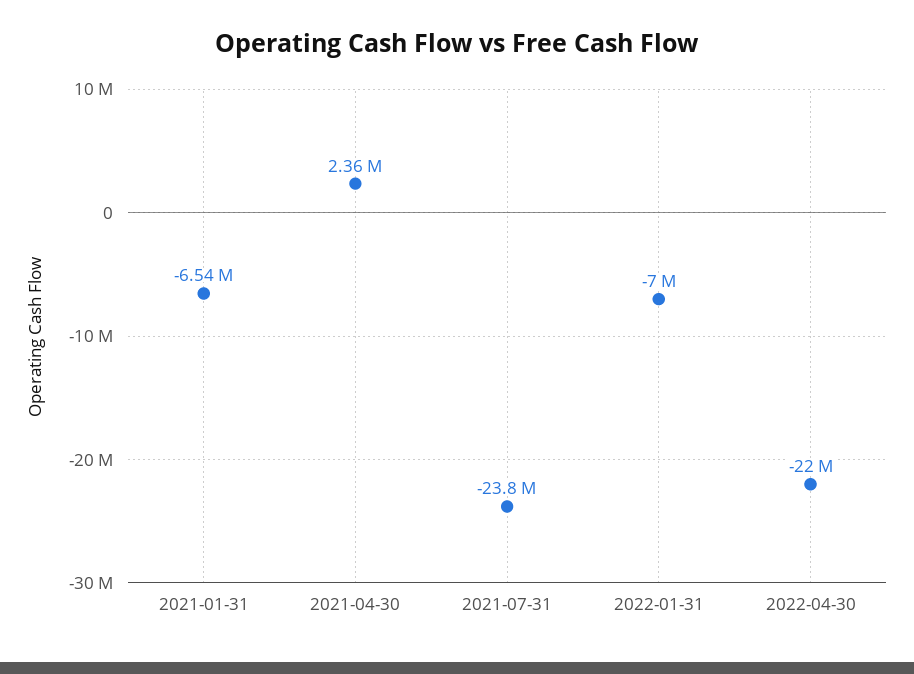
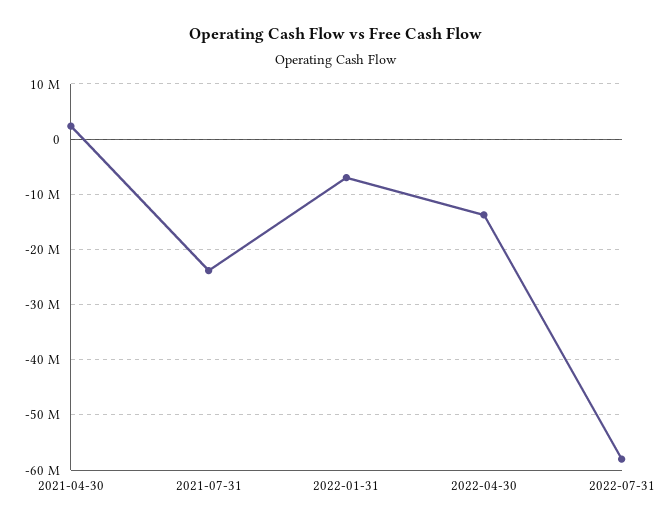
2021-01-31: -6540000 -> none
2022-04-30: -22000000 -> -14000000
2022-07-31: none -> -58000000

